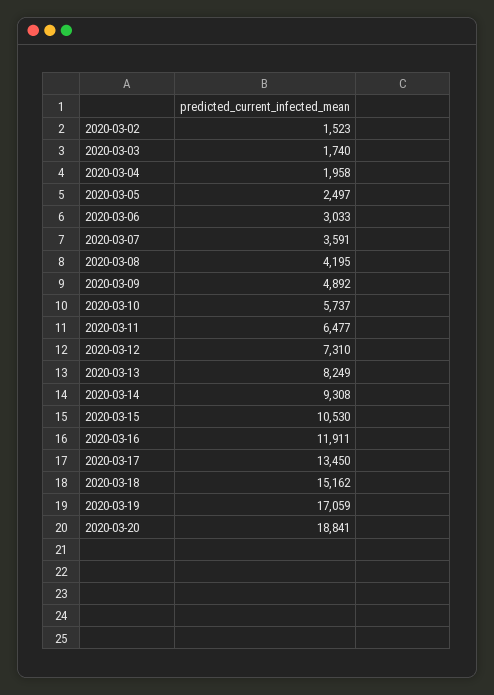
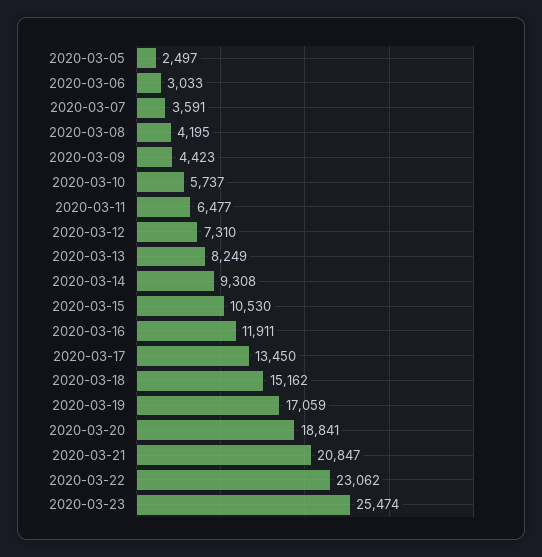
2020-03-02: 1523 -> none
2020-03-03: 1740 -> none
2020-03-04: 1958 -> none
2020-03-09: 4892 -> 4423
2020-03-21: none -> 20847
2020-03-22: none -> 23062
2020-03-23: none -> 25474

